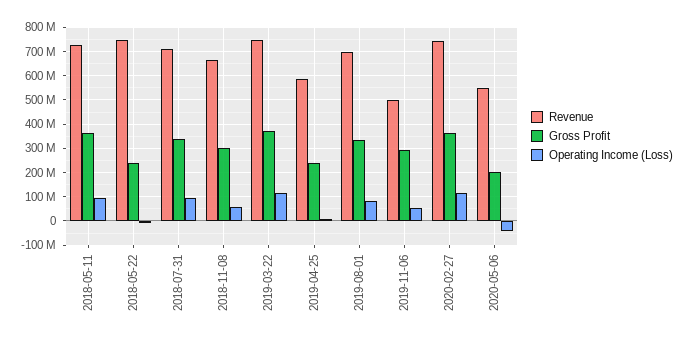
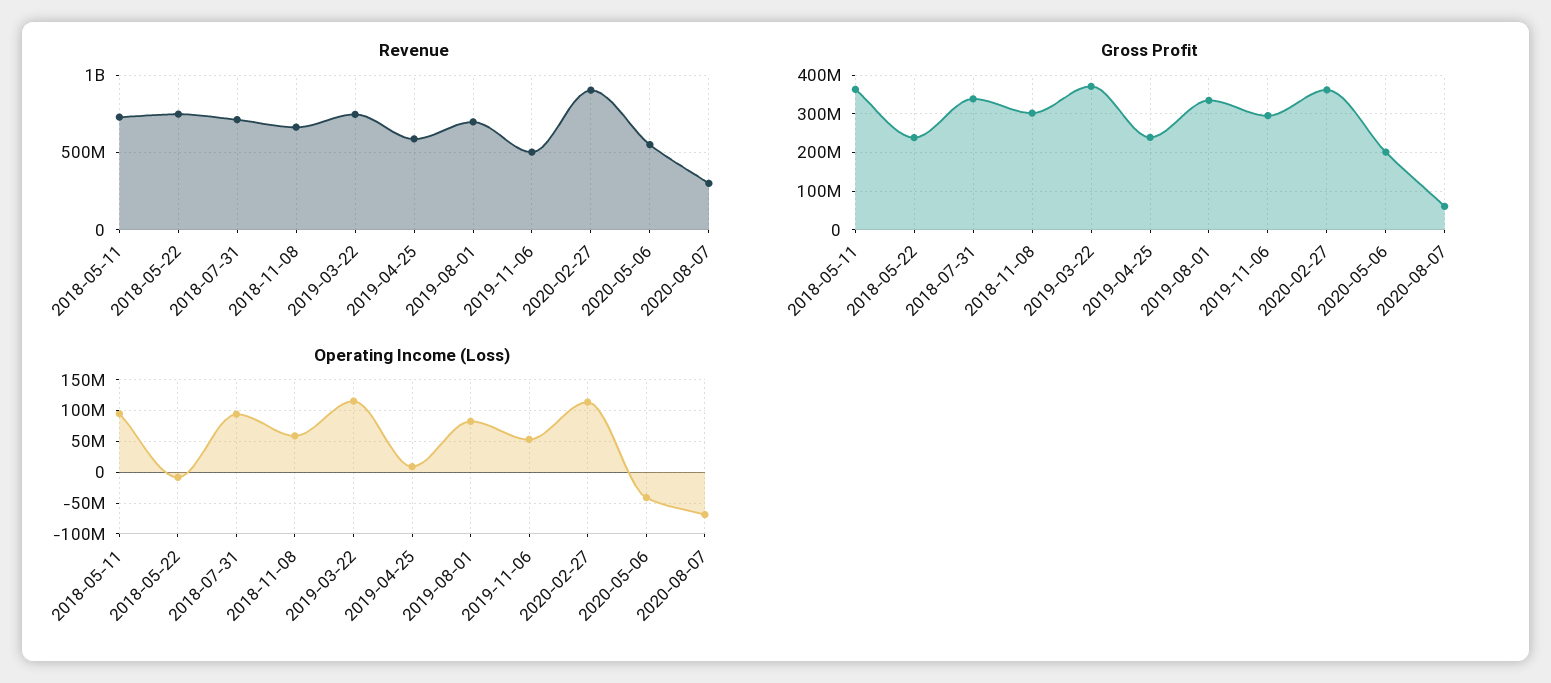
Revenue, 2020-02-27: 750000000 -> 900000000
Revenue, 2020-08-07: none -> 300000000
Gross Profit, 2020-08-07: none -> 60000000
Operating Income (Loss), 2020-08-07: none -> -70000000

